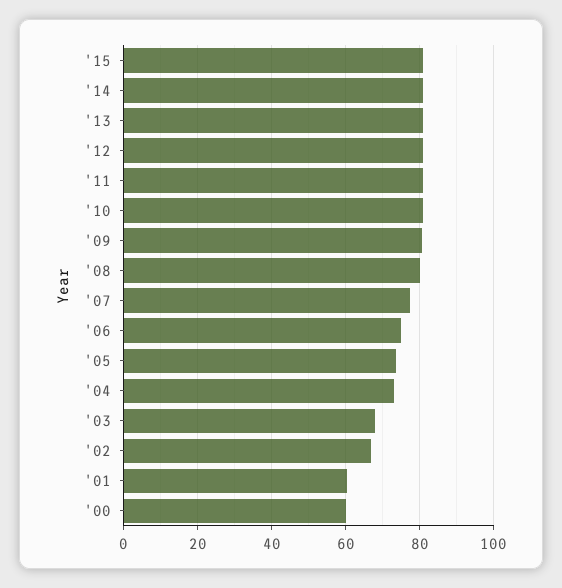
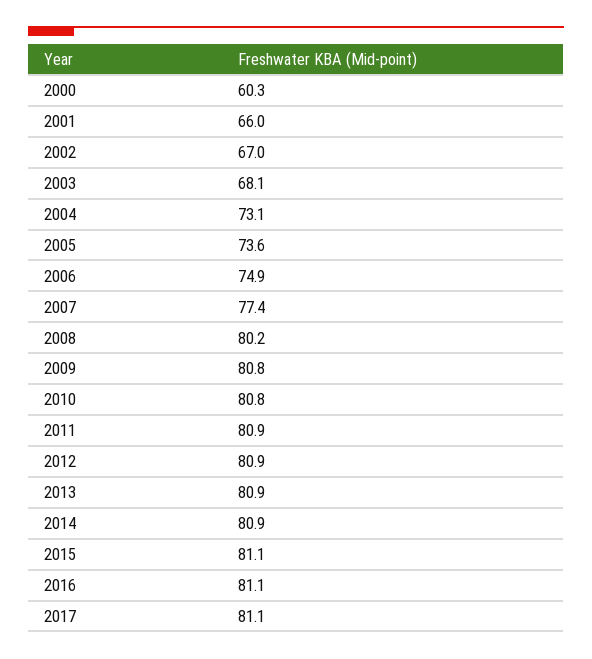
'01: 60 -> 66
2016: none -> 81.1
2017: none -> 81.1

